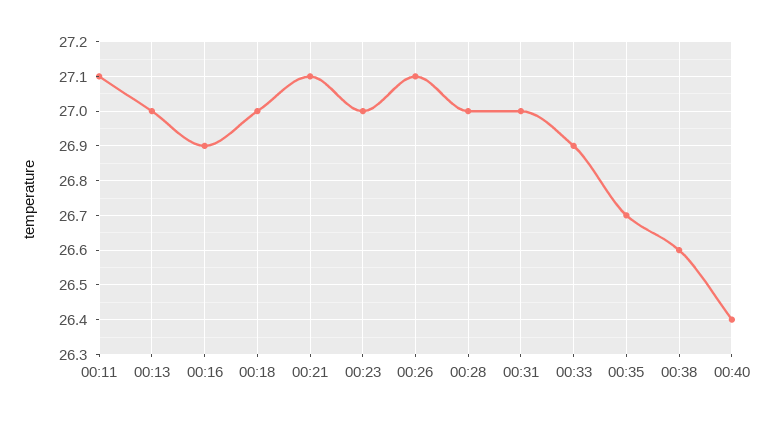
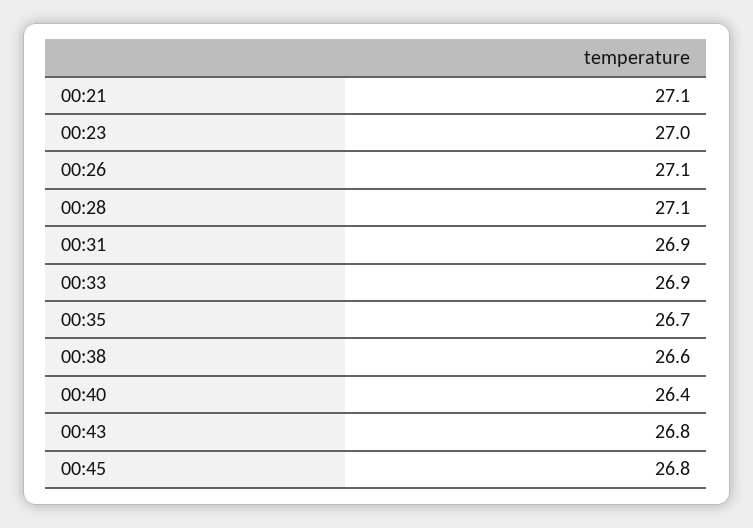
00:11: 27.1 -> none
00:13: 27 -> none
00:16: 26.9 -> none
00:18: 27 -> none
00:28: 27 -> 27.1
00:31: 27 -> 26.9
00:43: none -> 26.8
00:45: none -> 26.8

